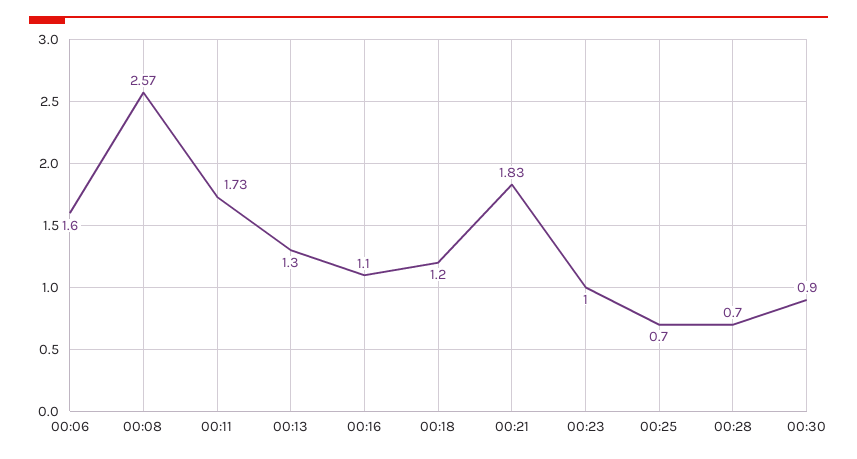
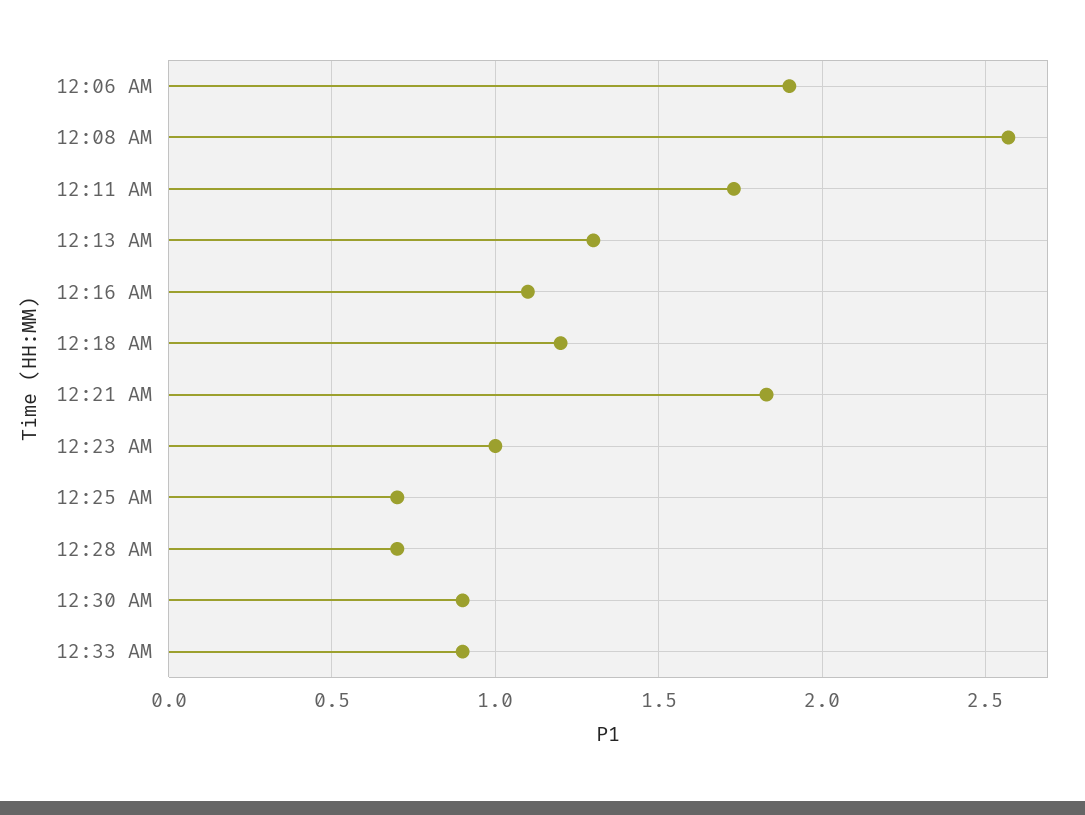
00:06: 1.6 -> 1.9
12:33 AM: none -> 0.9

